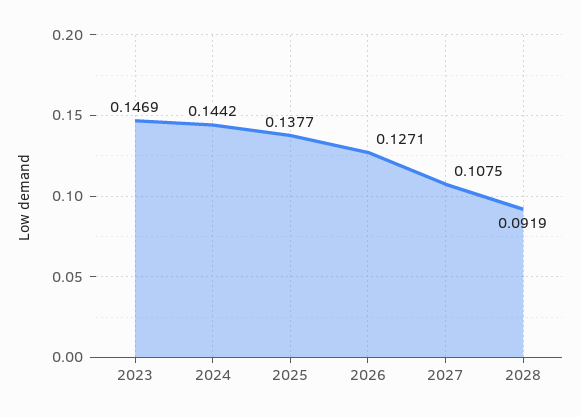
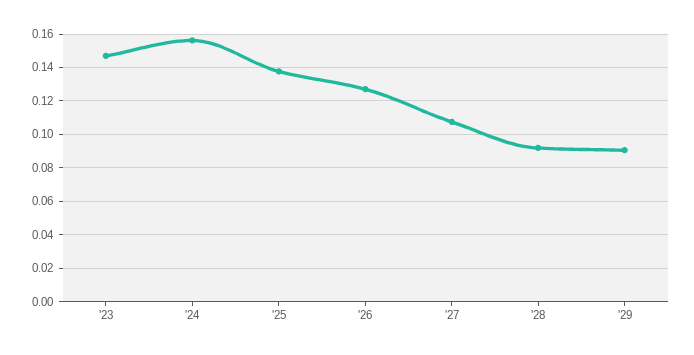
2024: 0.1442 -> 0.155
'29: none -> 0.09

